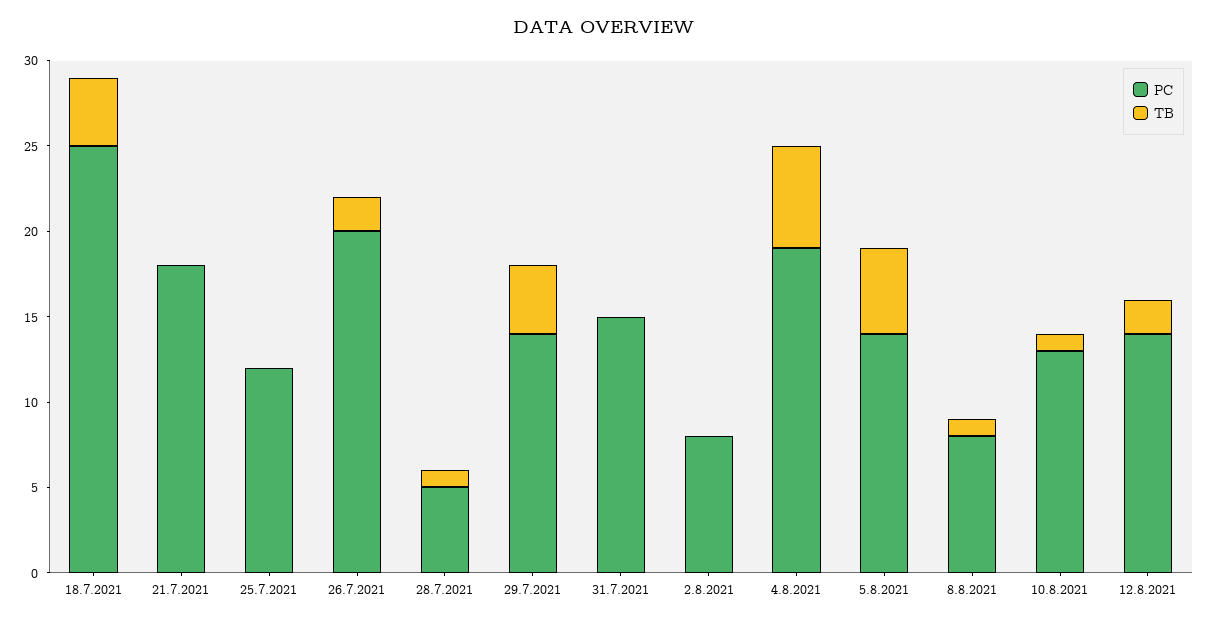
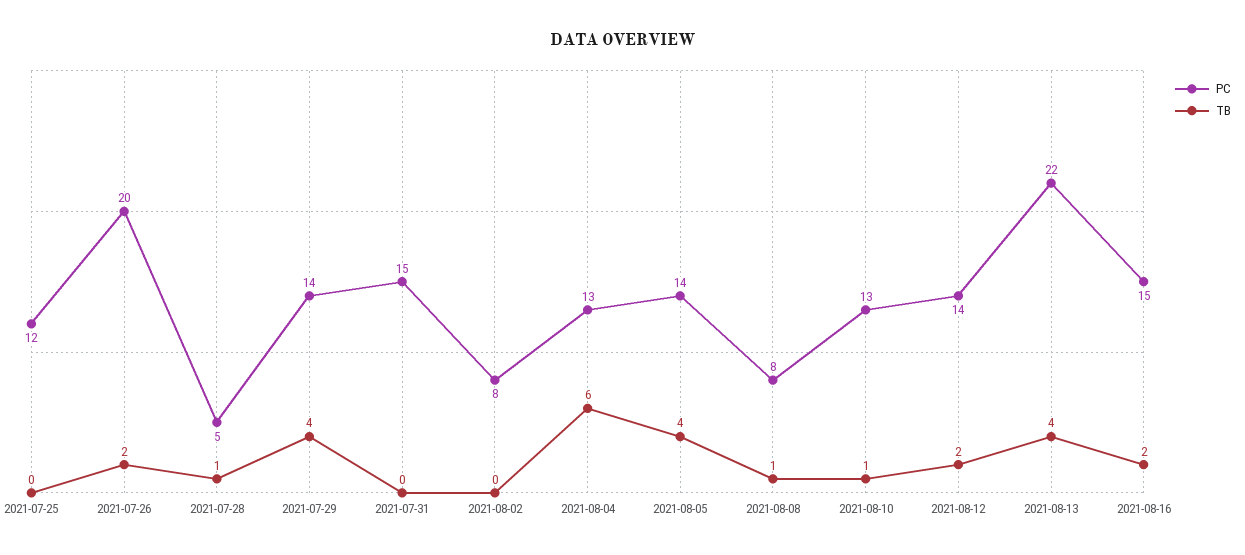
PC, 18.7.2021: 25 -> none
TB, 18.7.2021: 4 -> none
PC, 21.7.2021: 18 -> none
TB, 21.7.2021: 0 -> none
PC, 4.8.2021: 19 -> 13
TB, 5.8.2021: 5 -> 4
PC, 2021-08-13: none -> 22
TB, 2021-08-13: none -> 4
PC, 2021-08-16: none -> 15
TB, 2021-08-16: none -> 2

